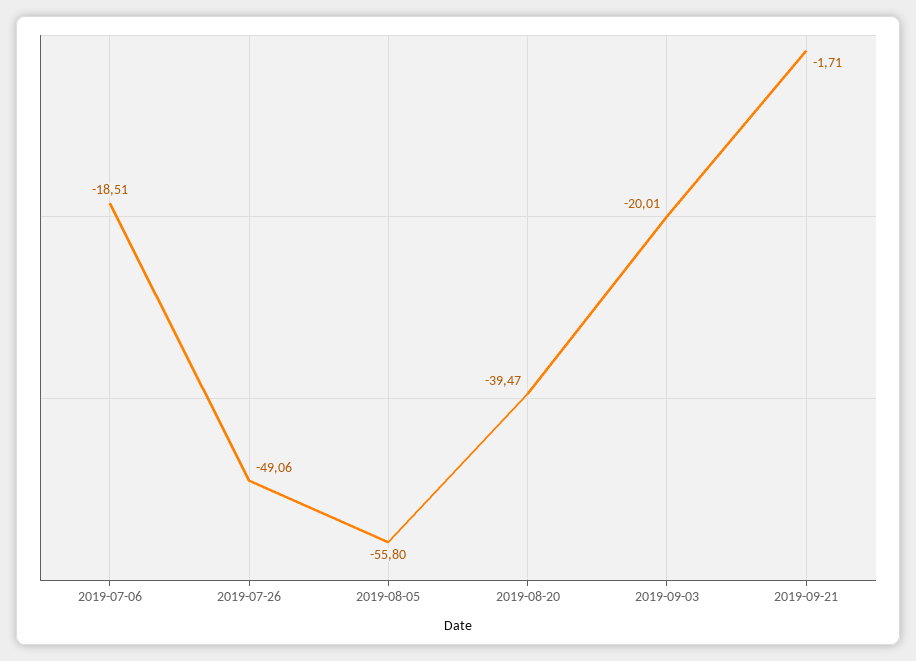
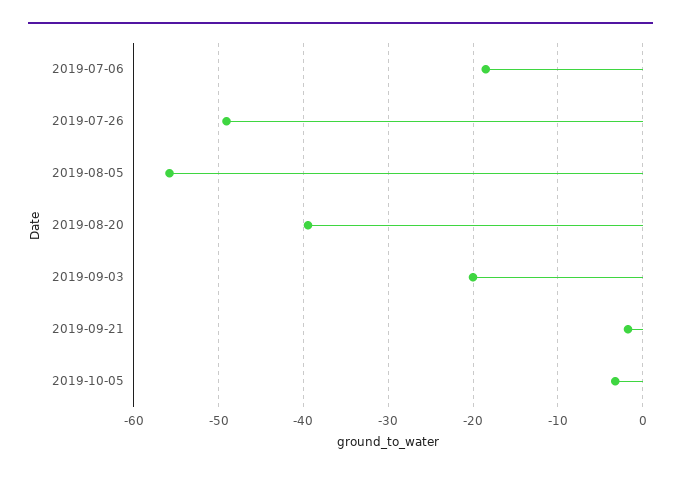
2019-10-05: none -> -3

